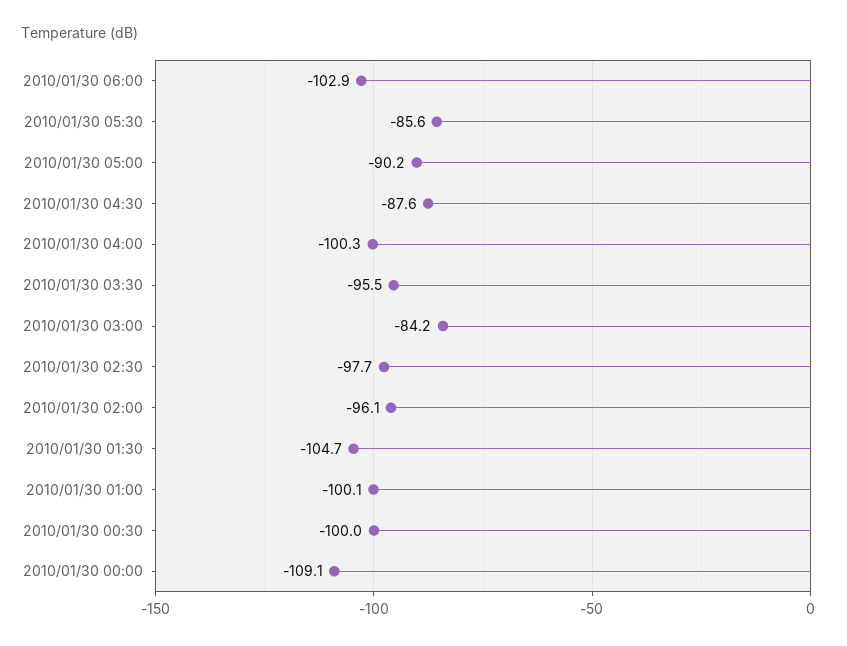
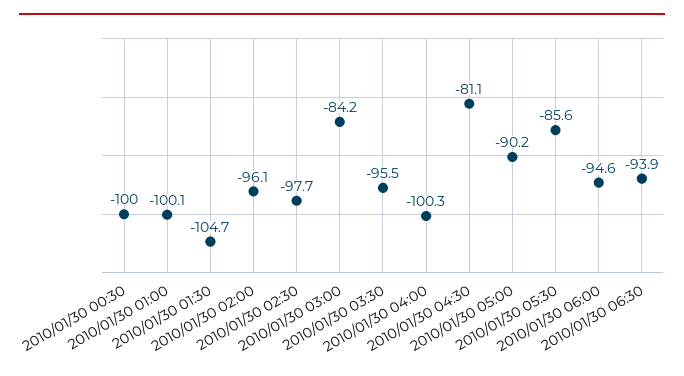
2010/01/30 06:00: -102.9 -> -94.6
2010/01/30 04:30: -87.6 -> -81.1
2010/01/30 00:00: -109.1 -> none
2010/01/30 06:30: none -> -93.9

